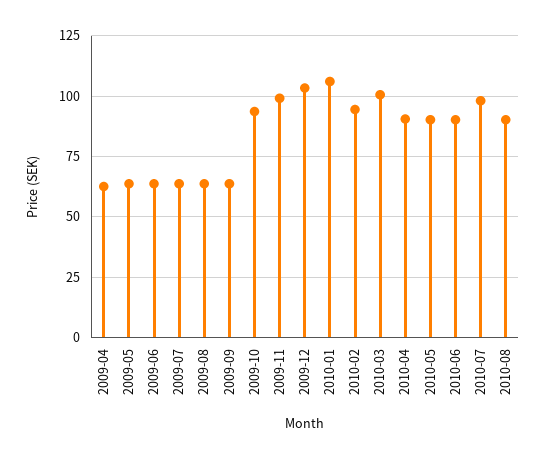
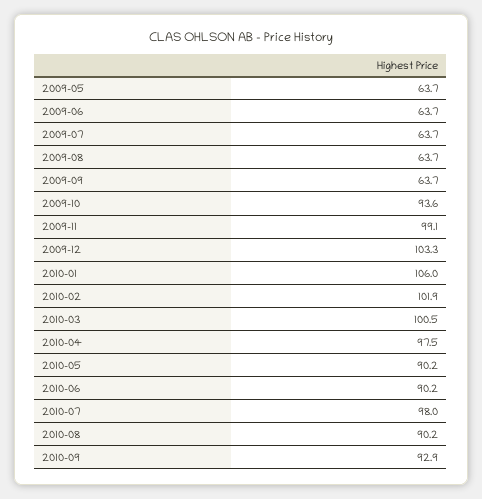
2009-04: 62.5 -> none
2010-02: 95 -> 101.9
2010-04: 90 -> 97.5
2010-09: none -> 92.9

